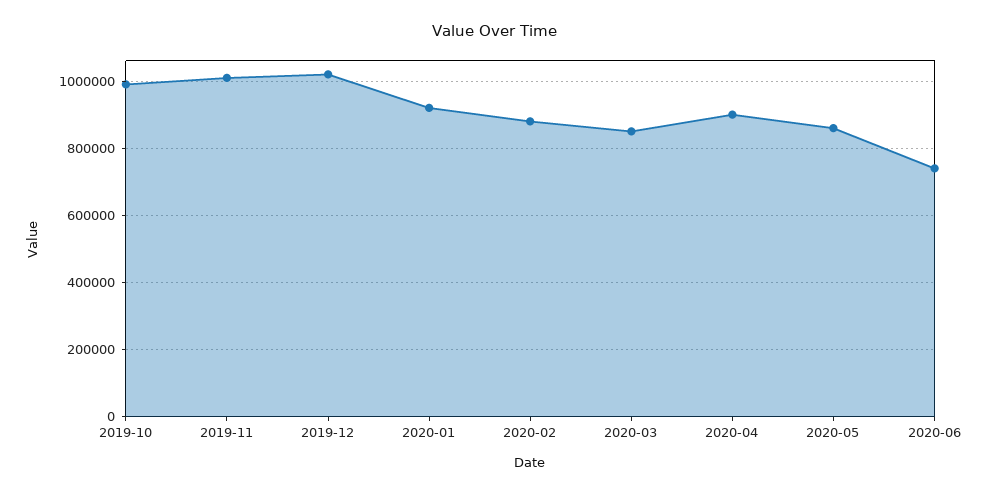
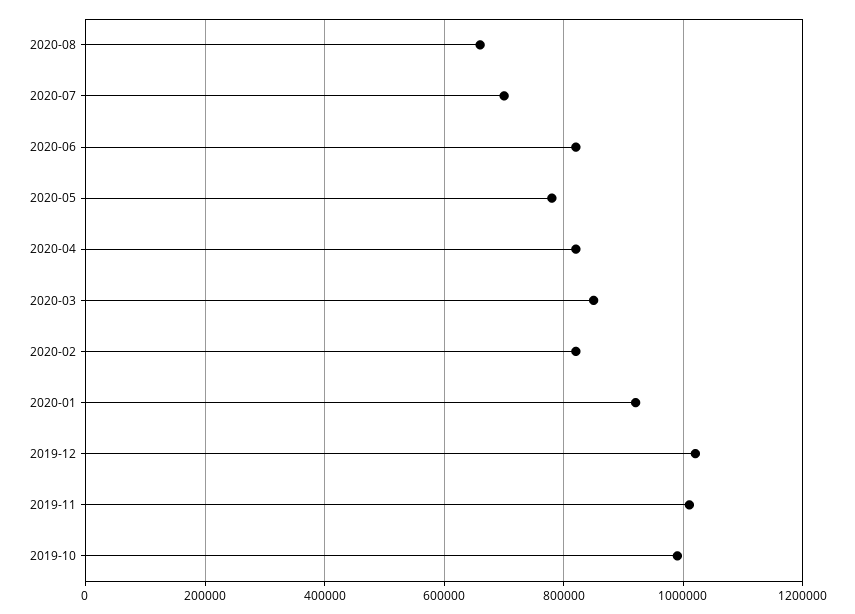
2020-02: 880000 -> 820000
2020-04: 900000 -> 820000
2020-05: 860000 -> 780000
2020-06: 740000 -> 820000
2020-08: none -> 660000
2020-07: none -> 700000

